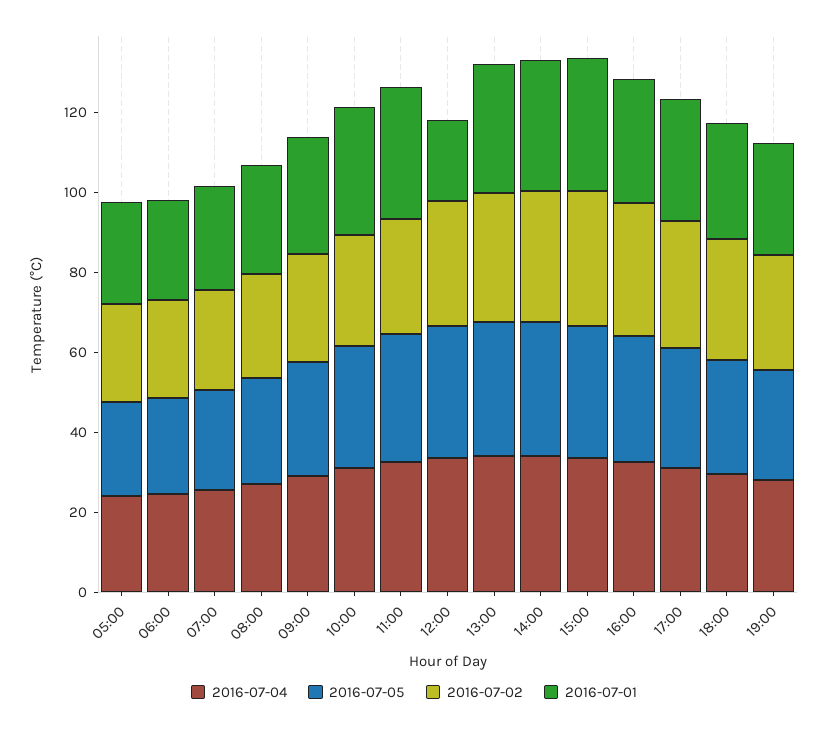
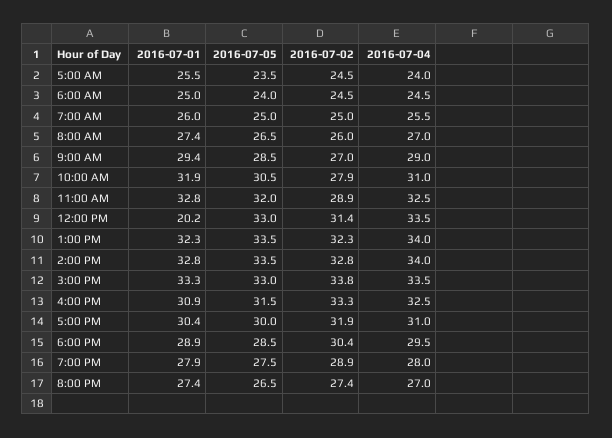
2016-07-01, 8:00 PM: none -> 27.4
2016-07-05, 8:00 PM: none -> 26.5
2016-07-02, 8:00 PM: none -> 27.4
2016-07-04, 8:00 PM: none -> 27

